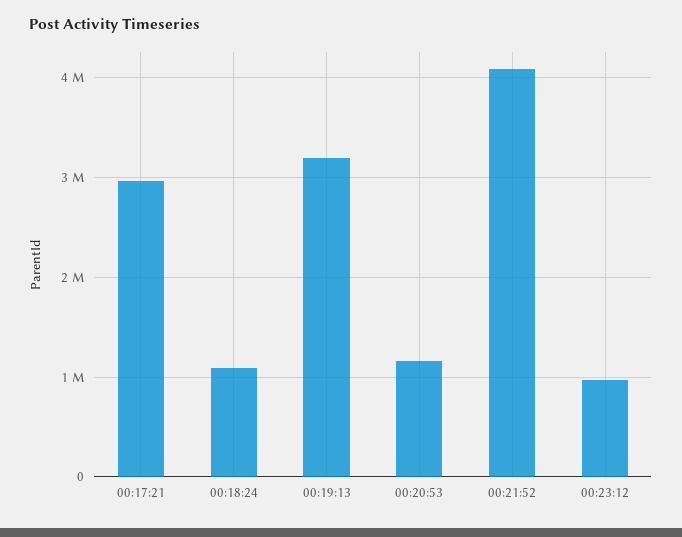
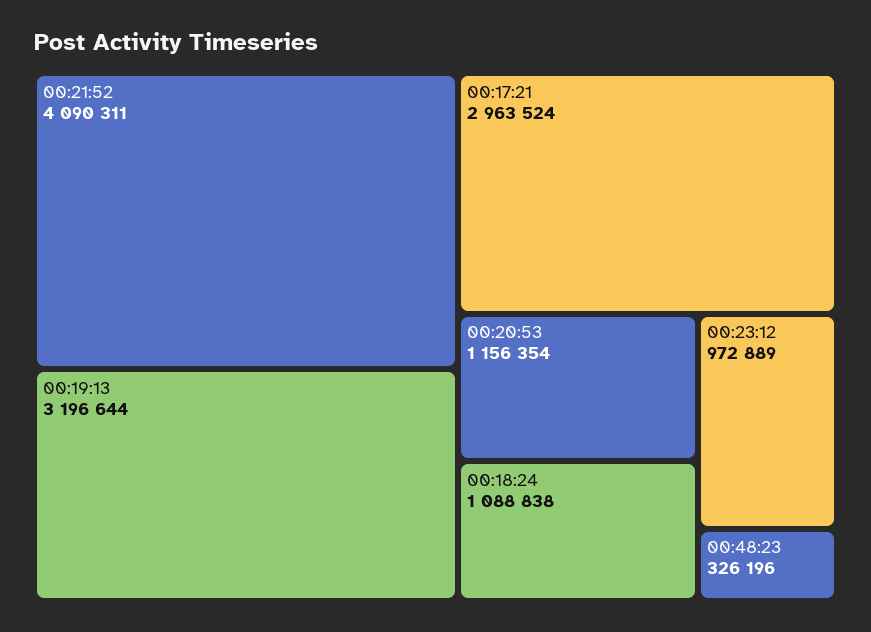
00:48:23: none -> 326196

